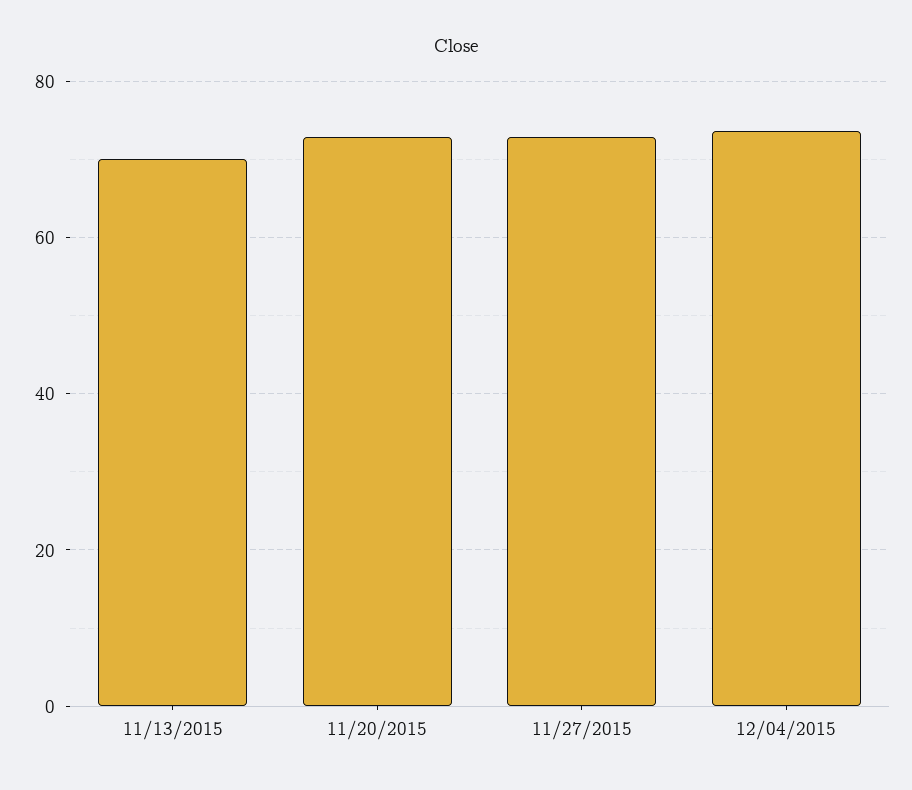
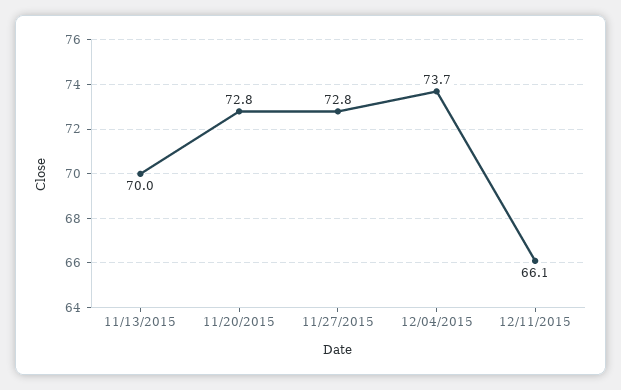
12/11/2015: none -> 66.1

